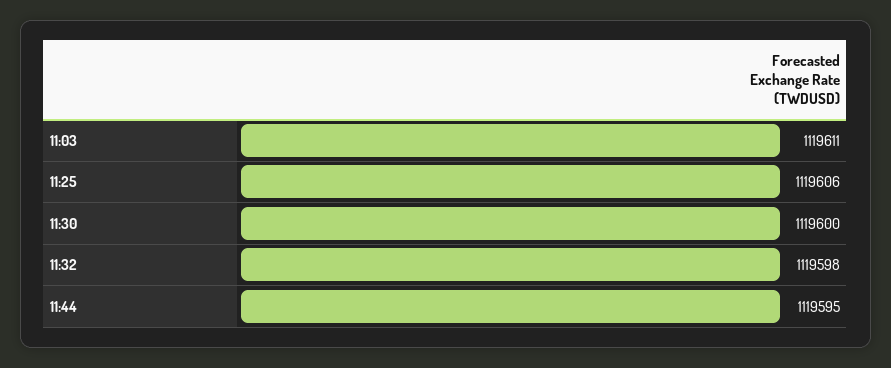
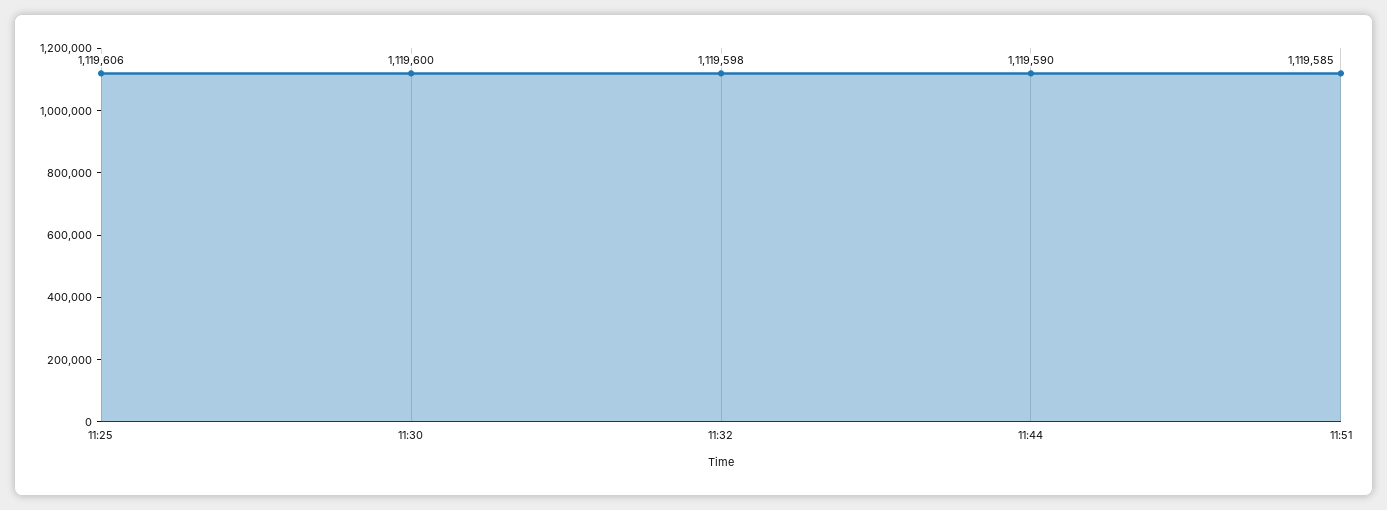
11:03: 1119611 -> none
11:44: 1119595 -> 1119590
11:51: none -> 1119585

